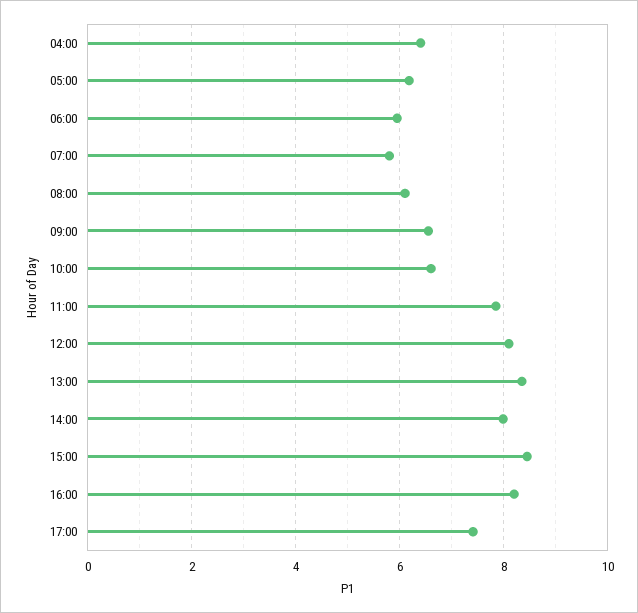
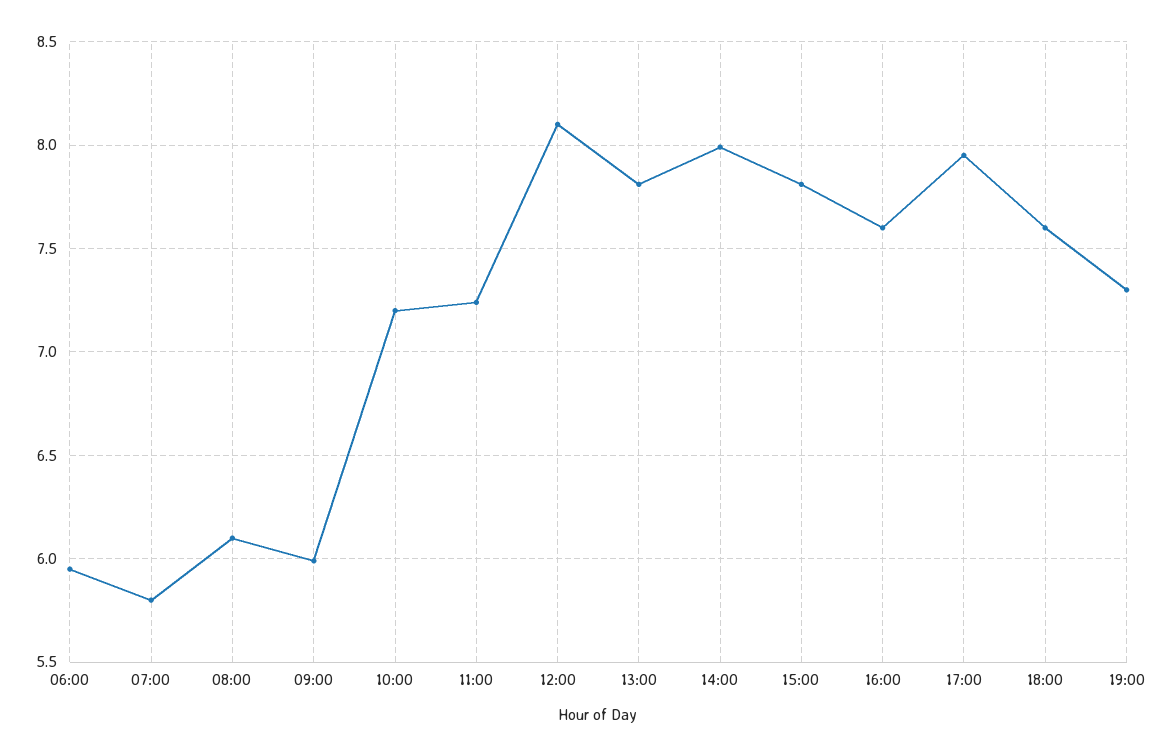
04:00: 6.4 -> none
05:00: 6.2 -> none
09:00: 6.6 -> 6
10:00: 6.6 -> 7.2
11:00: 7.8 -> 7.25
13:00: 8.4 -> 7.8
15:00: 8.4 -> 7.8
16:00: 8.2 -> 7.6
17:00: 7.4 -> 7.95
18:00: none -> 7.6
19:00: none -> 7.3

